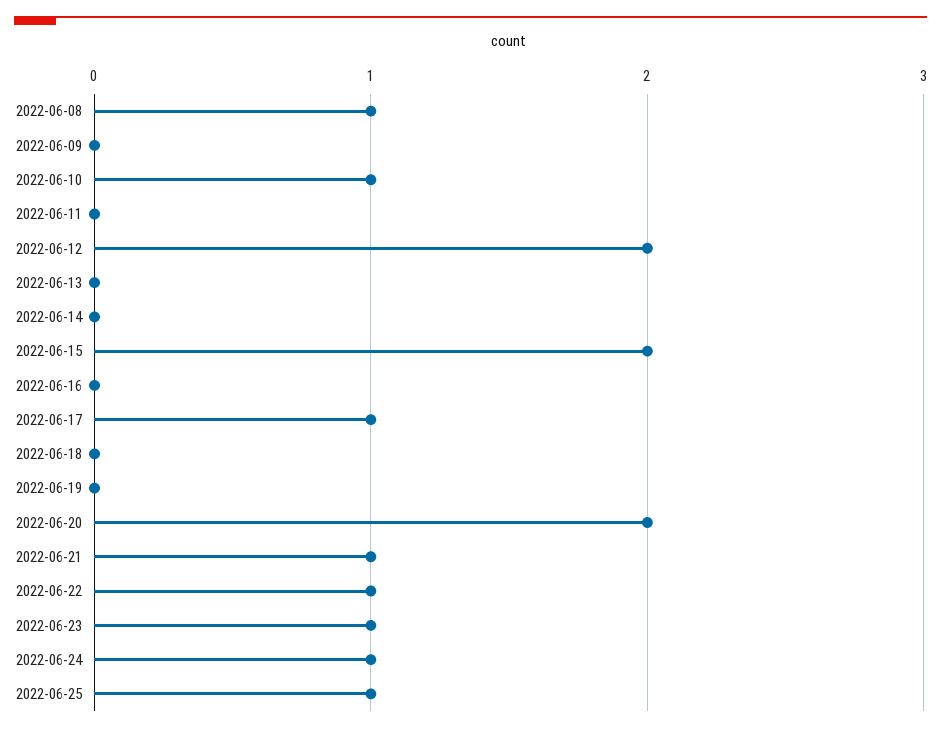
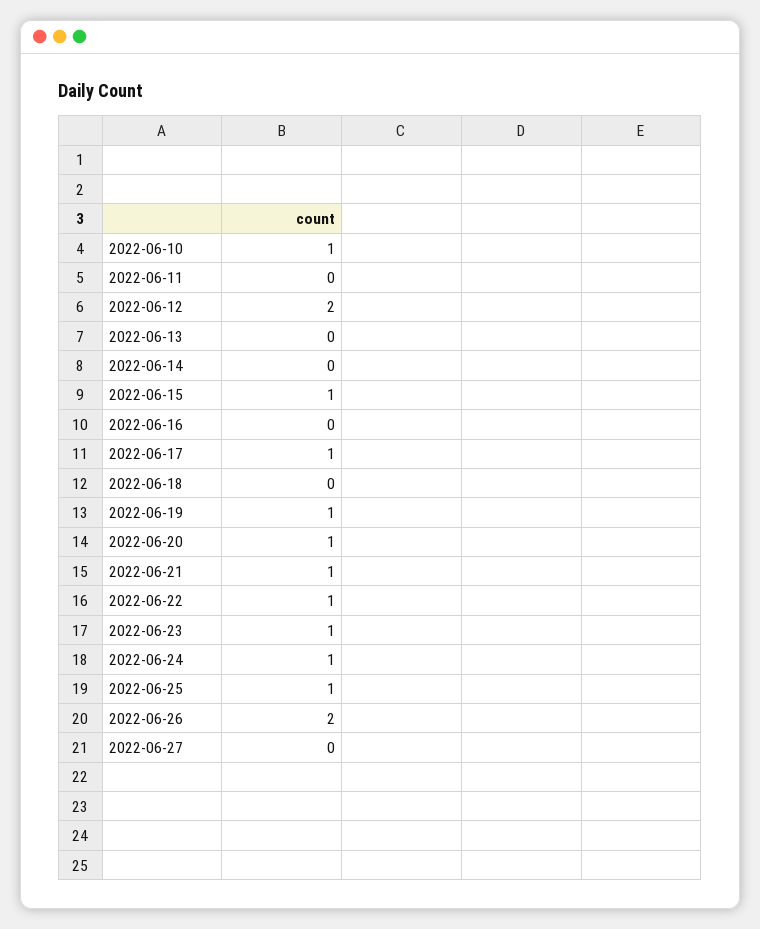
2022-06-08: 1 -> none
2022-06-09: 0 -> none
2022-06-15: 2 -> 1
2022-06-19: 0 -> 1
2022-06-20: 2 -> 1
2022-06-26: none -> 2
2022-06-27: none -> 0

